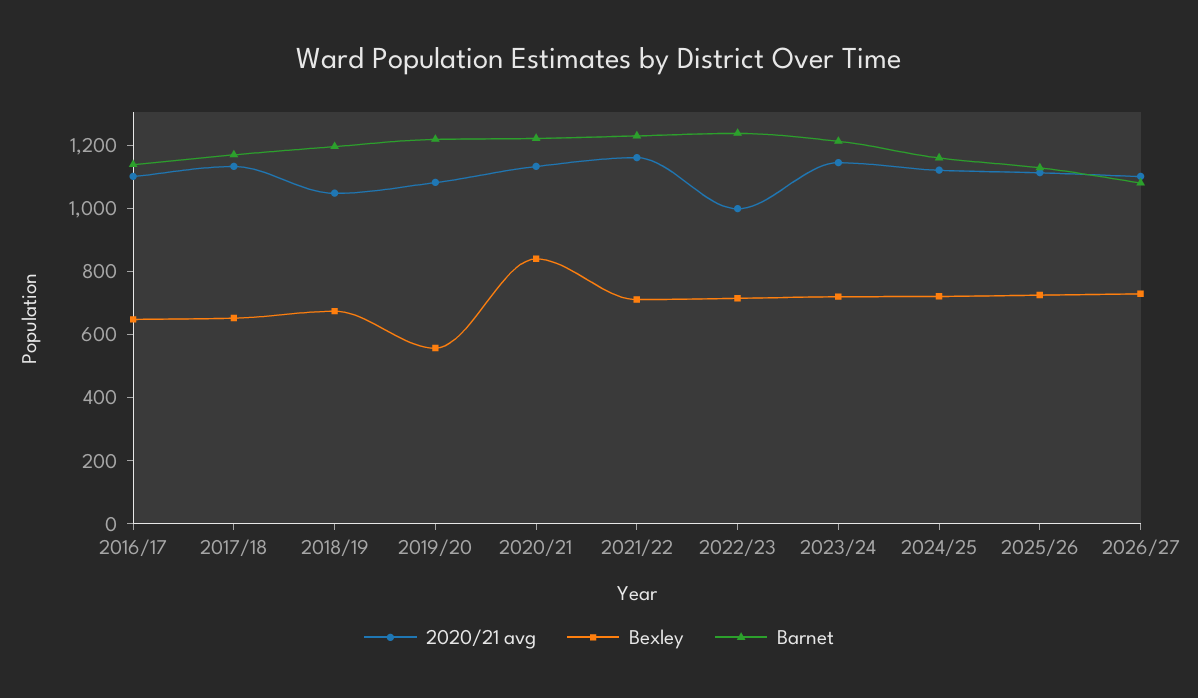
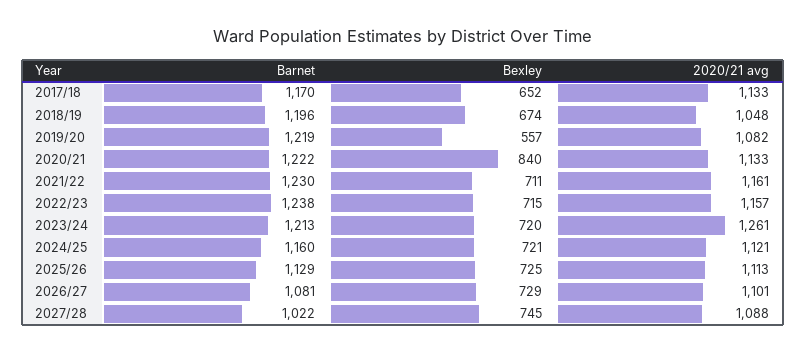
2020/21 avg, 2016/17: 1100 -> none
Bexley, 2016/17: 650 -> none
Barnet, 2016/17: 1150 -> none
2020/21 avg, 2022/23: 1000 -> 1157
2020/21 avg, 2023/24: 1150 -> 1261
Barnet, 2027/28: none -> 1022
Bexley, 2027/28: none -> 745
2020/21 avg, 2027/28: none -> 1088

